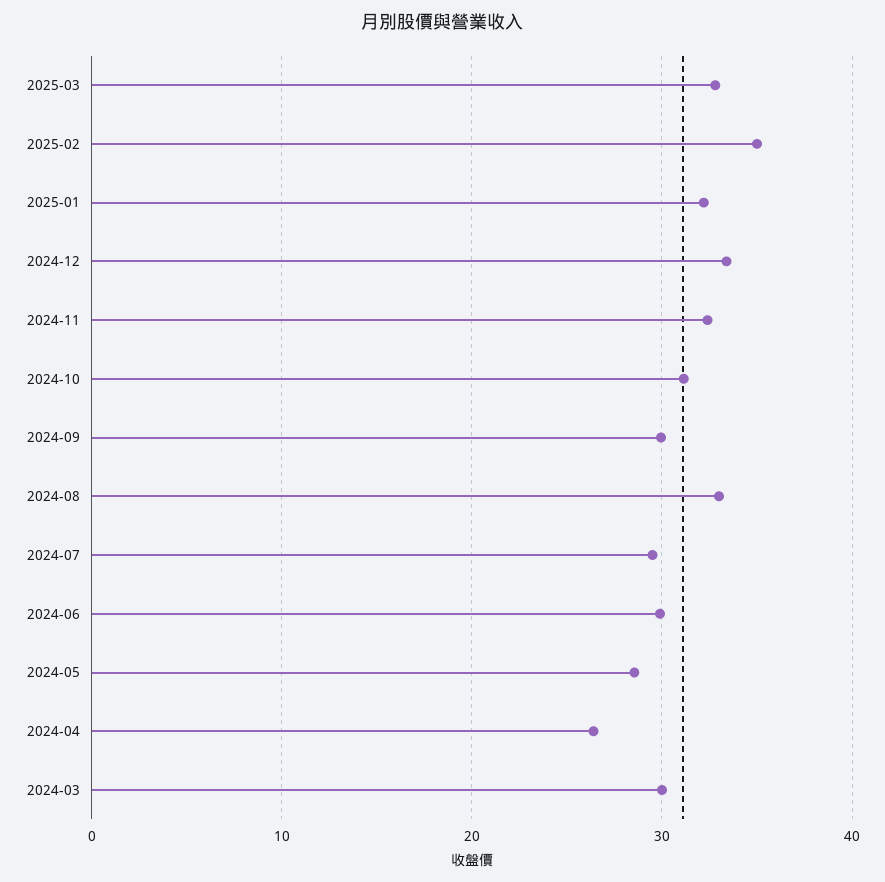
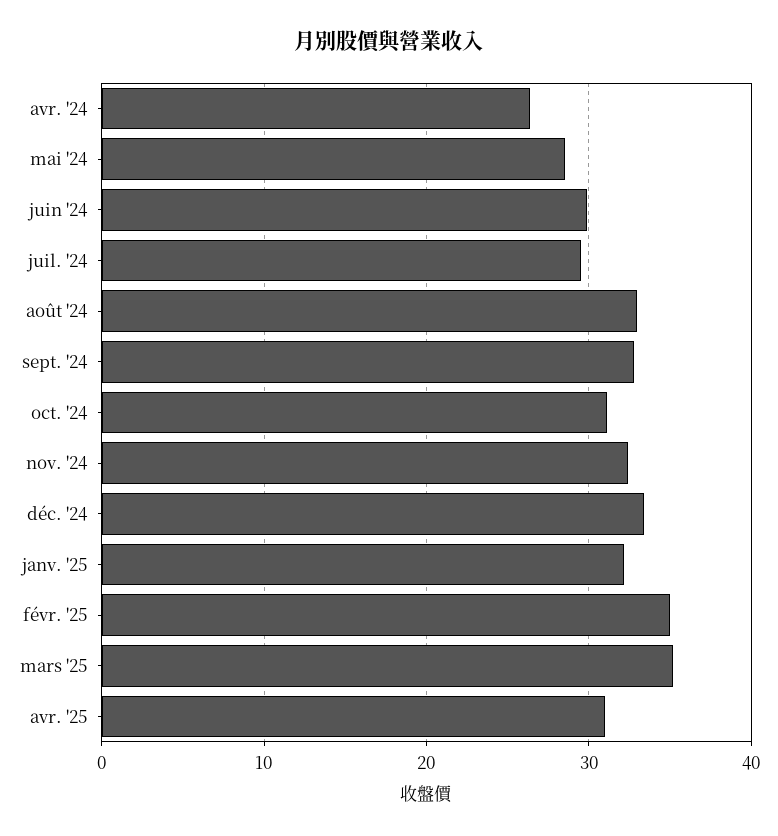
2025-03: 33 -> 35
2024-09: 30 -> 33
2024-03: 30 -> none
avr. '25: none -> 31

